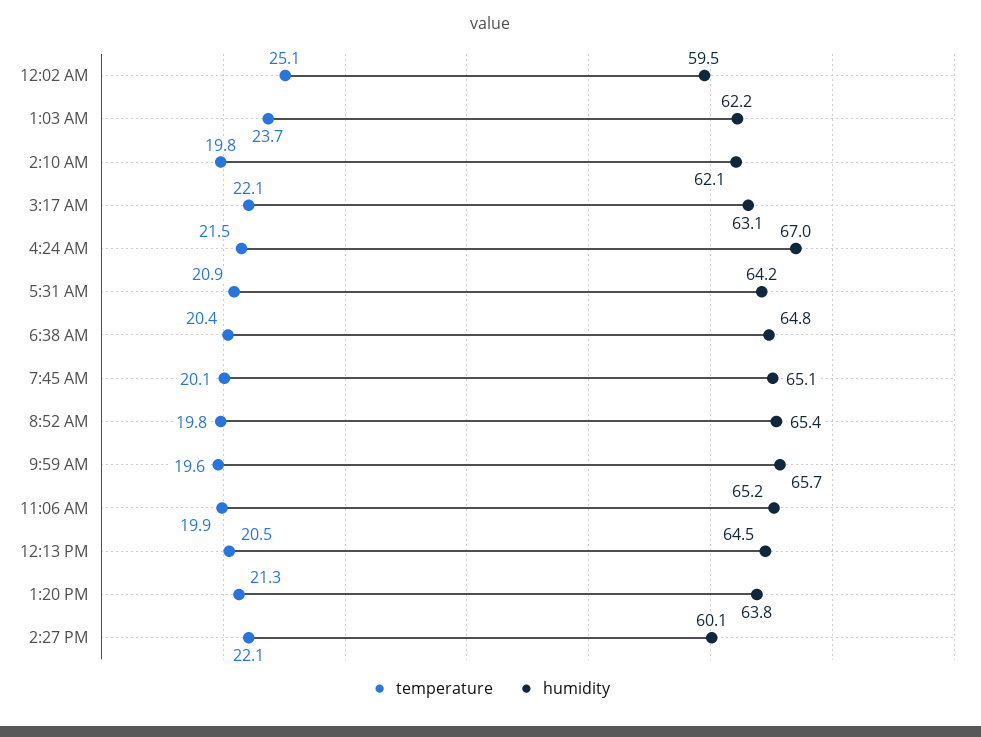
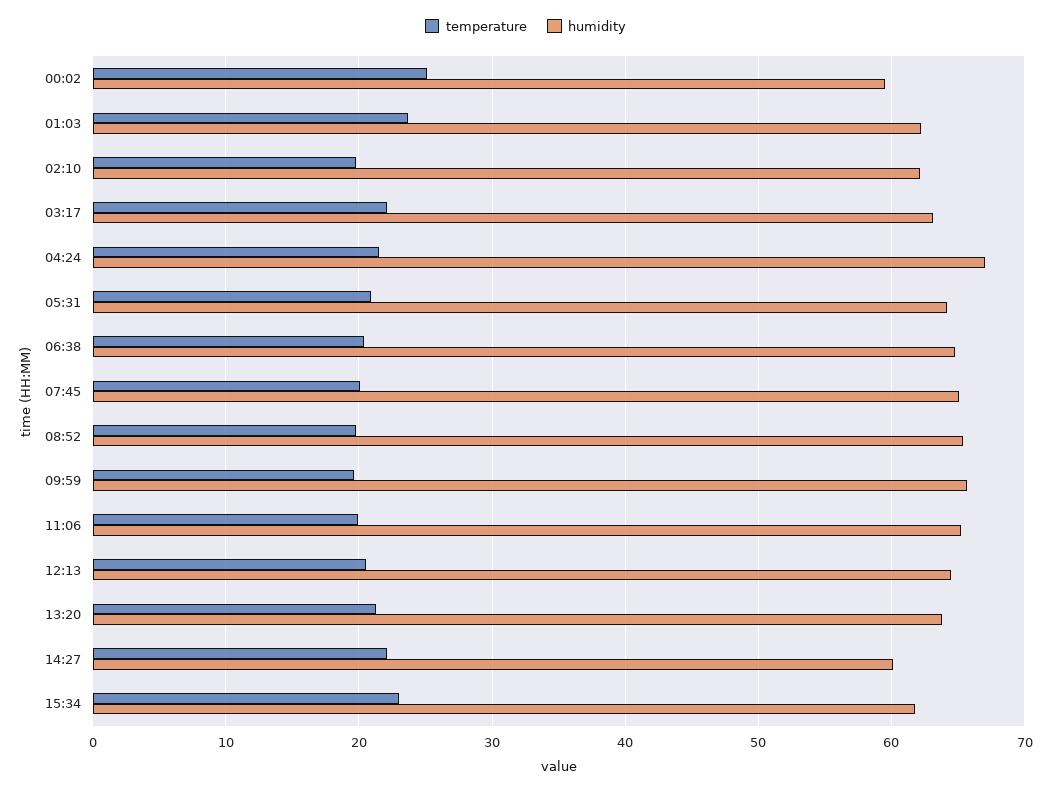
temperature, 15:34: none -> 23
humidity, 15:34: none -> 62

